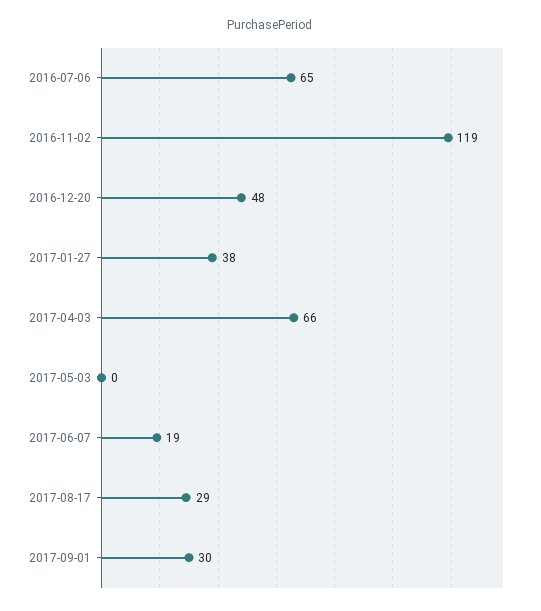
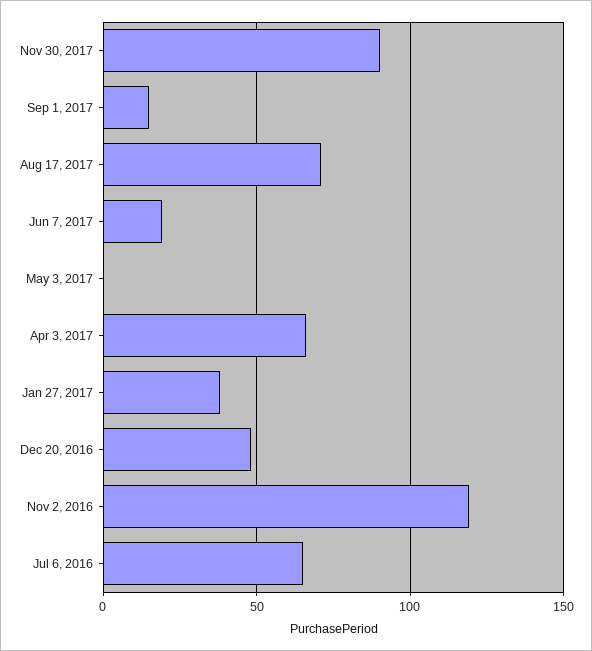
2017-08-17: 29 -> 70
2017-09-01: 30 -> 15
Nov 30, 2017: none -> 90

